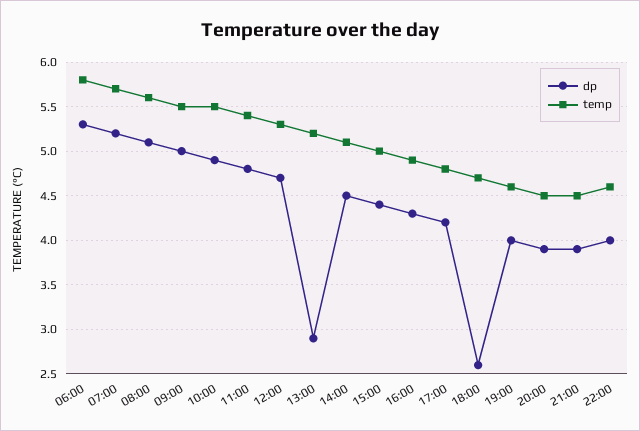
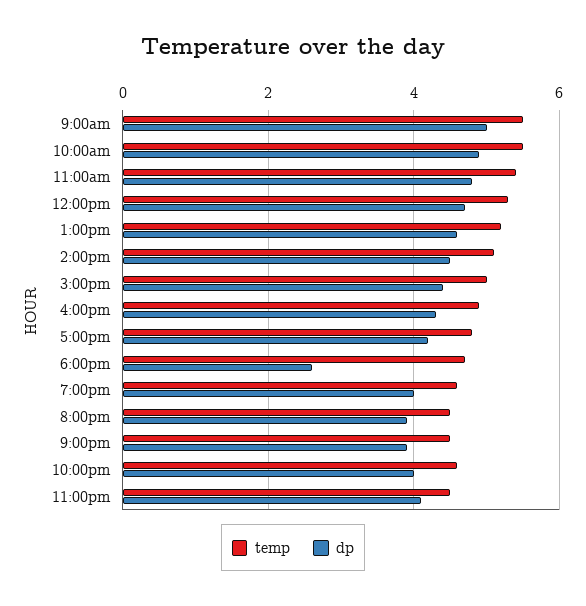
dp, 06:00: 5.3 -> none
temp, 06:00: 5.8 -> none
dp, 07:00: 5.2 -> none
temp, 07:00: 5.7 -> none
dp, 08:00: 5.1 -> none
temp, 08:00: 5.6 -> none
dp, 13:00: 2.9 -> 4.5
temp, 11:00pm: none -> 4.5
dp, 11:00pm: none -> 4

